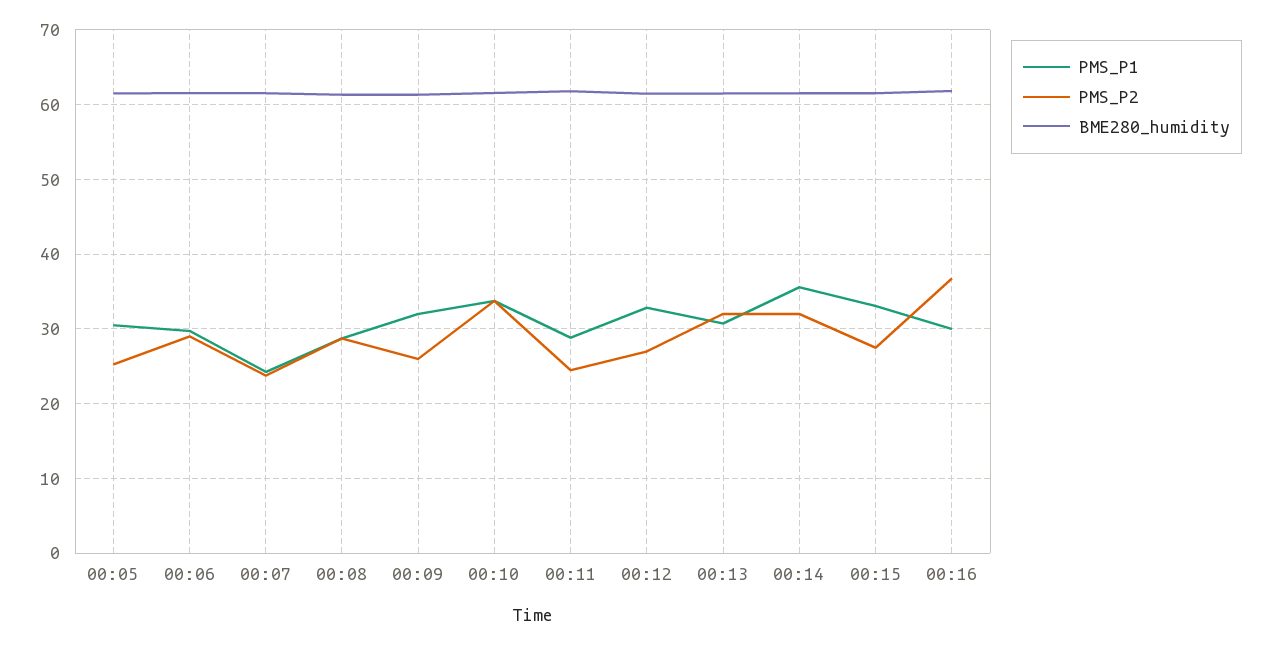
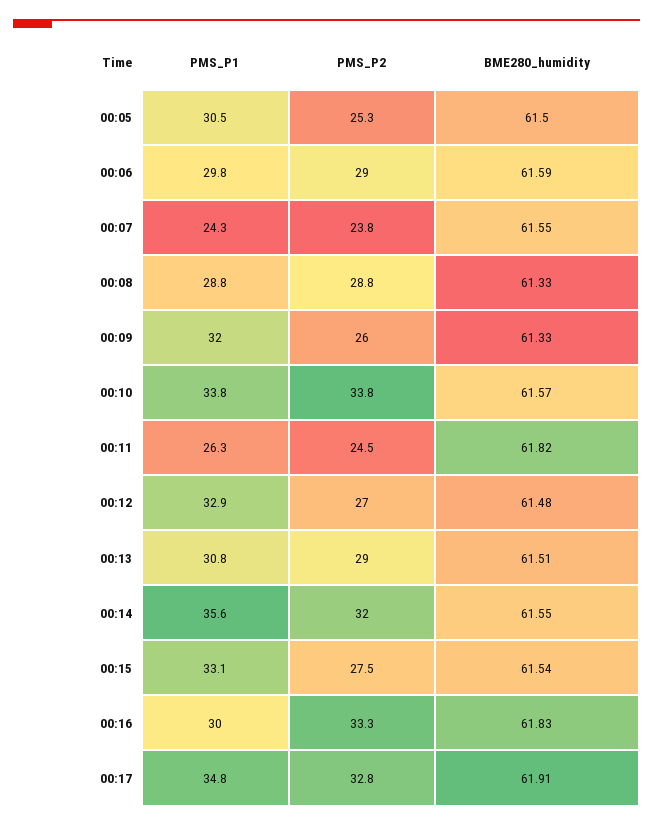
PMS_P1, 00:11: 29 -> 26.3
PMS_P2, 00:13: 32 -> 29
PMS_P2, 00:16: 37 -> 33.3
PMS_P1, 00:17: none -> 34.8
PMS_P2, 00:17: none -> 32.8
BME280_humidity, 00:17: none -> 61.91

